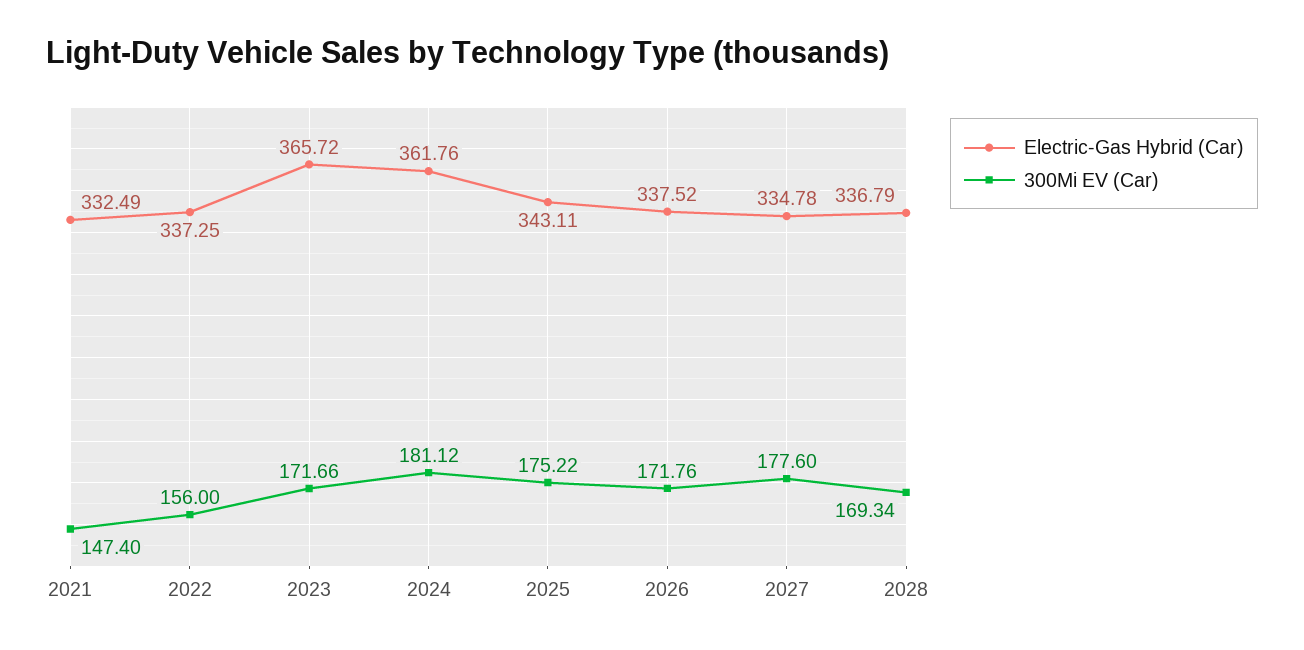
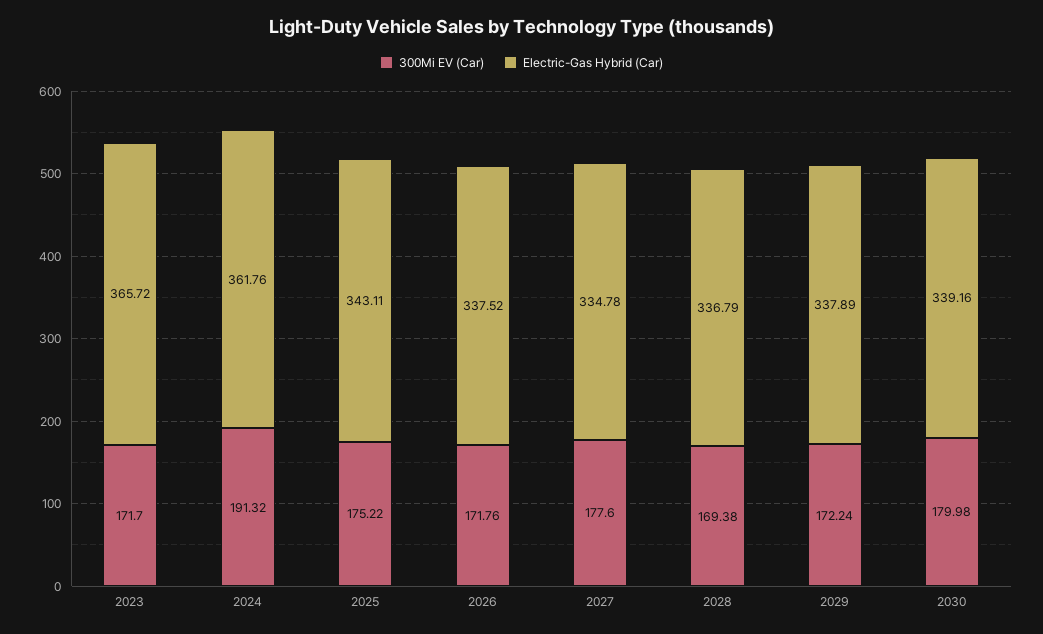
Electric-Gas Hybrid (Car), 2021: 332.49 -> none
300Mi EV (Car), 2021: 147.4 -> none
Electric-Gas Hybrid (Car), 2022: 337.25 -> none
300Mi EV (Car), 2022: 156 -> none
300Mi EV (Car), 2023: 171.66 -> 171.7
300Mi EV (Car), 2024: 181.12 -> 191.32
300Mi EV (Car), 2028: 169.34 -> 169.38
300Mi EV (Car), 2029: none -> 172.24
Electric-Gas Hybrid (Car), 2029: none -> 337.89
300Mi EV (Car), 2030: none -> 179.98
Electric-Gas Hybrid (Car), 2030: none -> 339.16

